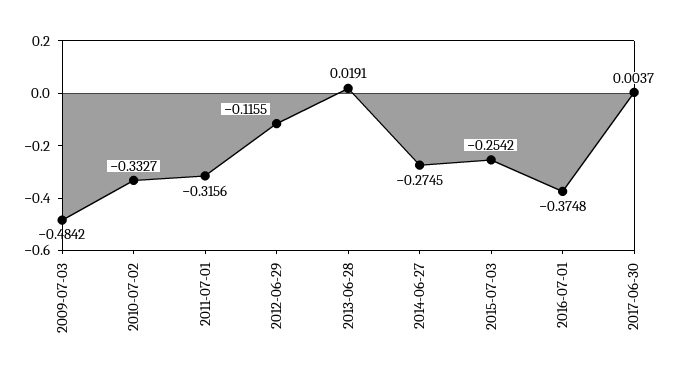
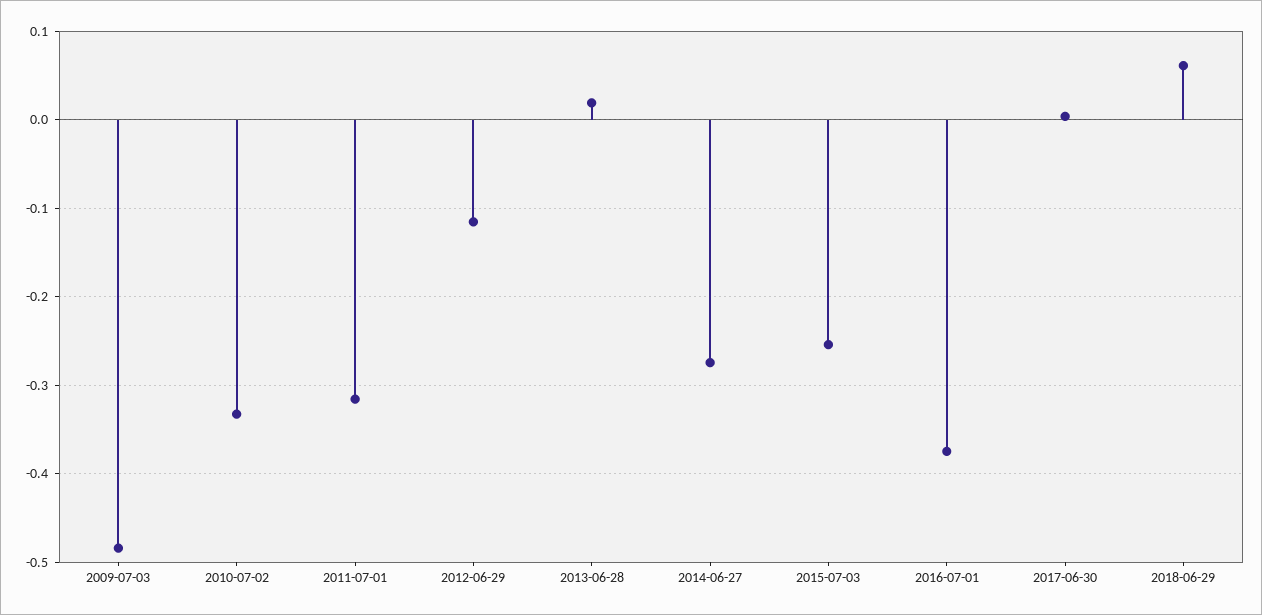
2018-06-29: none -> 0.06

